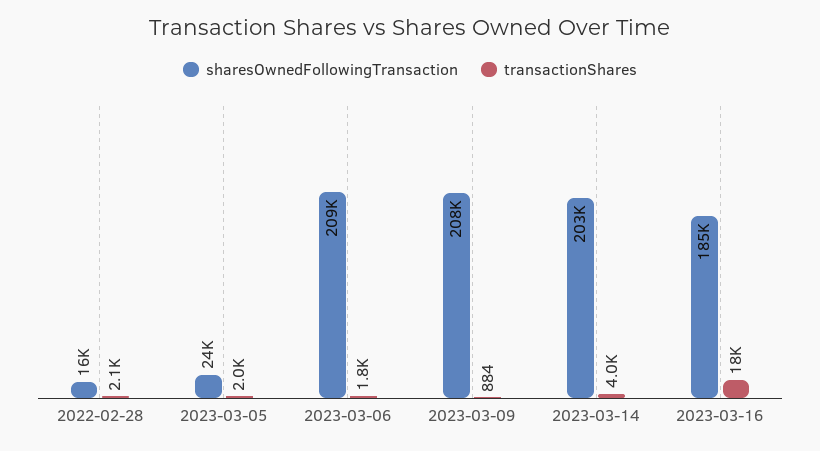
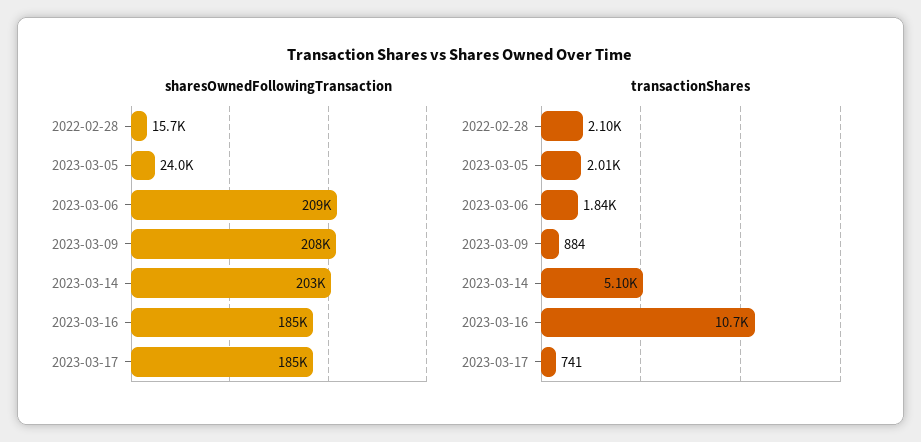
transactionShares, 2023-03-14: 4000 -> 5100
transactionShares, 2023-03-16: 18000 -> 10700
sharesOwnedFollowingTransaction, 2023-03-17: none -> 185000
transactionShares, 2023-03-17: none -> 741

